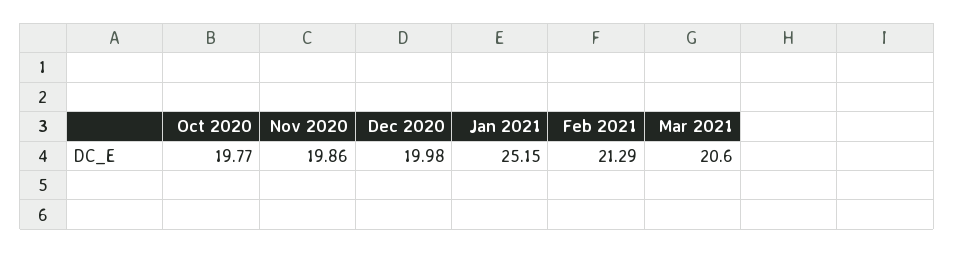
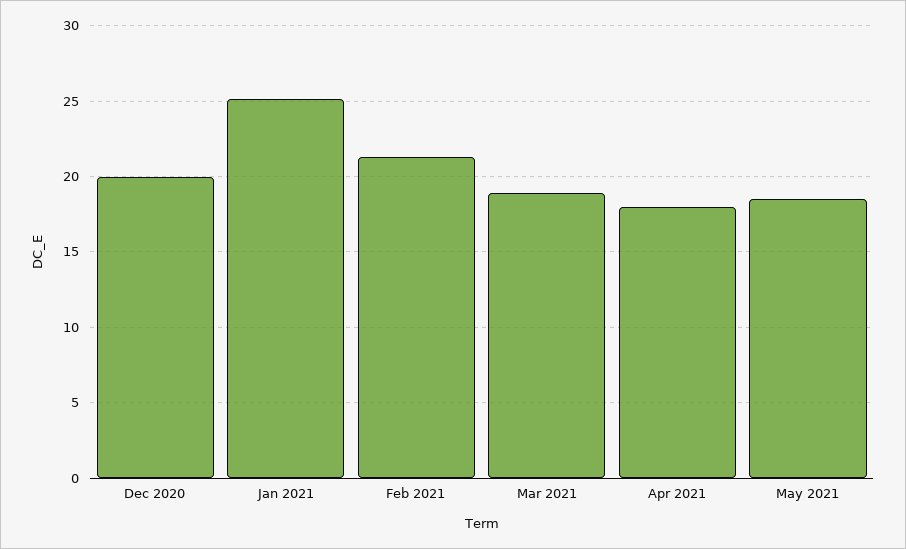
Oct 2020: 19.77 -> none
Nov 2020: 19.86 -> none
Mar 2021: 20.6 -> 19
Apr 2021: none -> 18
May 2021: none -> 18.5

